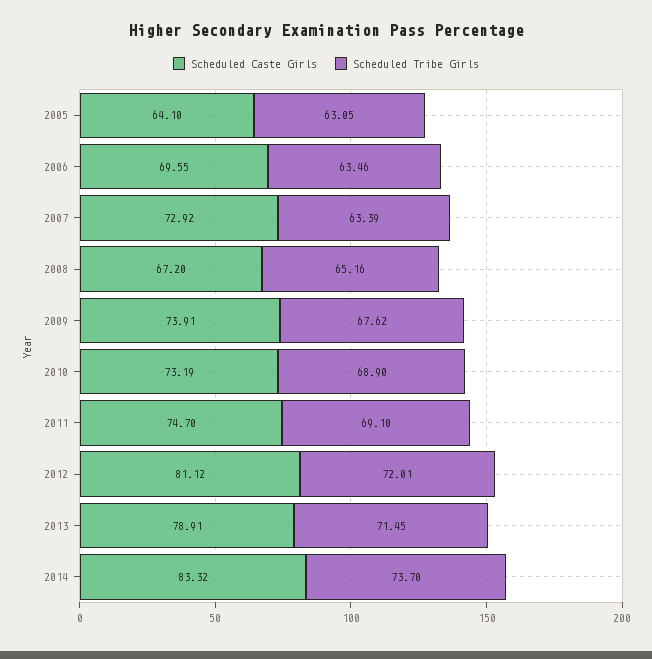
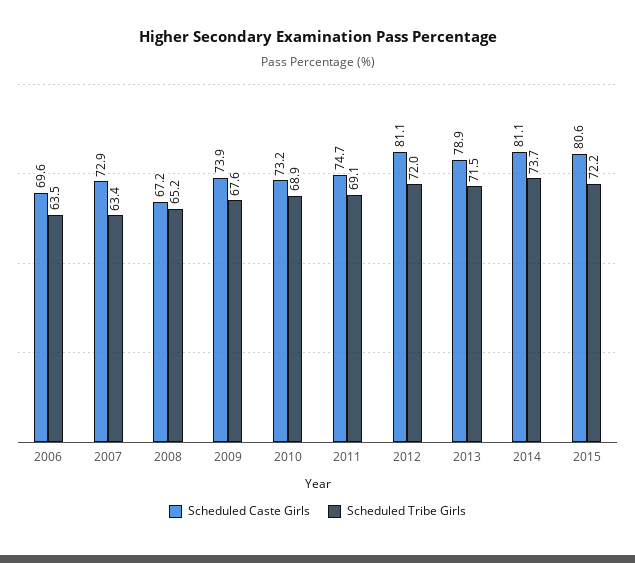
Scheduled Caste Girls, 2005: 64.1 -> none
Scheduled Tribe Girls, 2005: 63.05 -> none
Scheduled Caste Girls, 2014: 83.32 -> 81.1
Scheduled Caste Girls, 2015: none -> 80.6
Scheduled Tribe Girls, 2015: none -> 72.2

